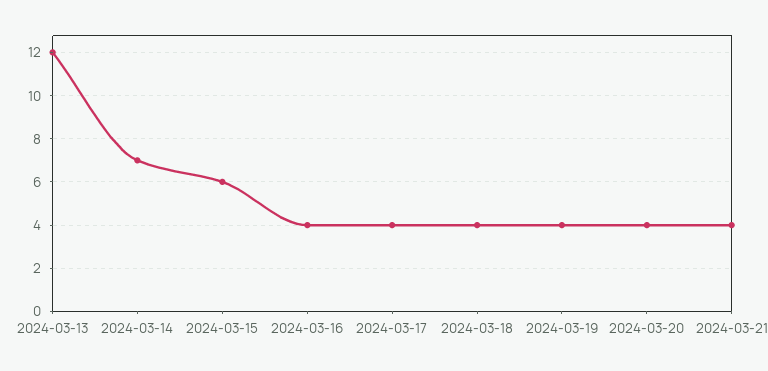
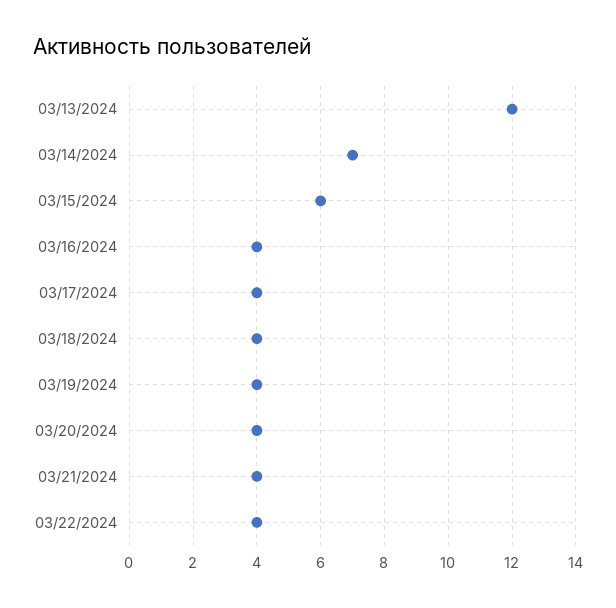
03/22/2024: none -> 4

